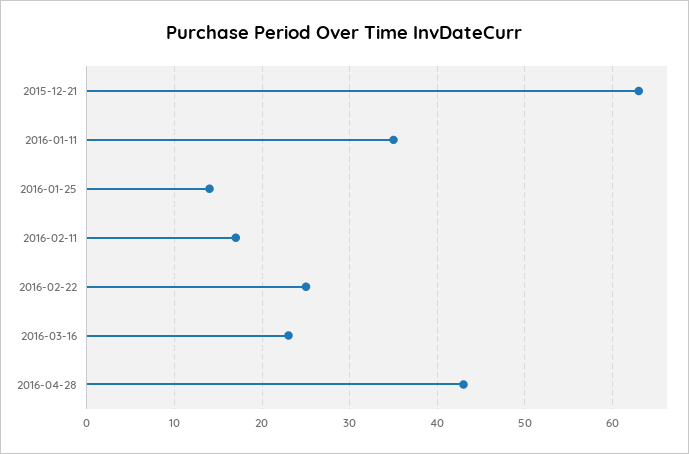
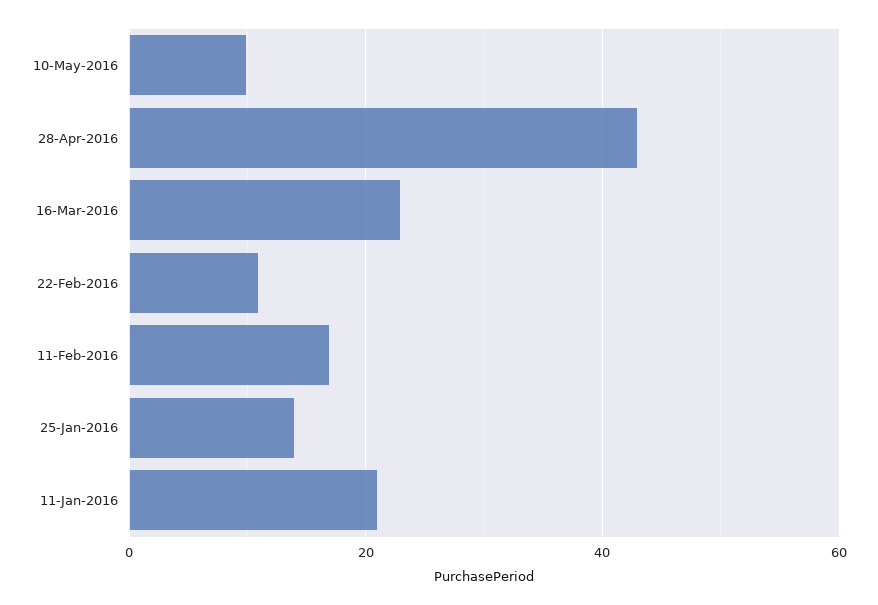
2015-12-21: 63 -> none
2016-01-11: 35 -> 20
2016-02-22: 25 -> 10
10-May-2016: none -> 10

